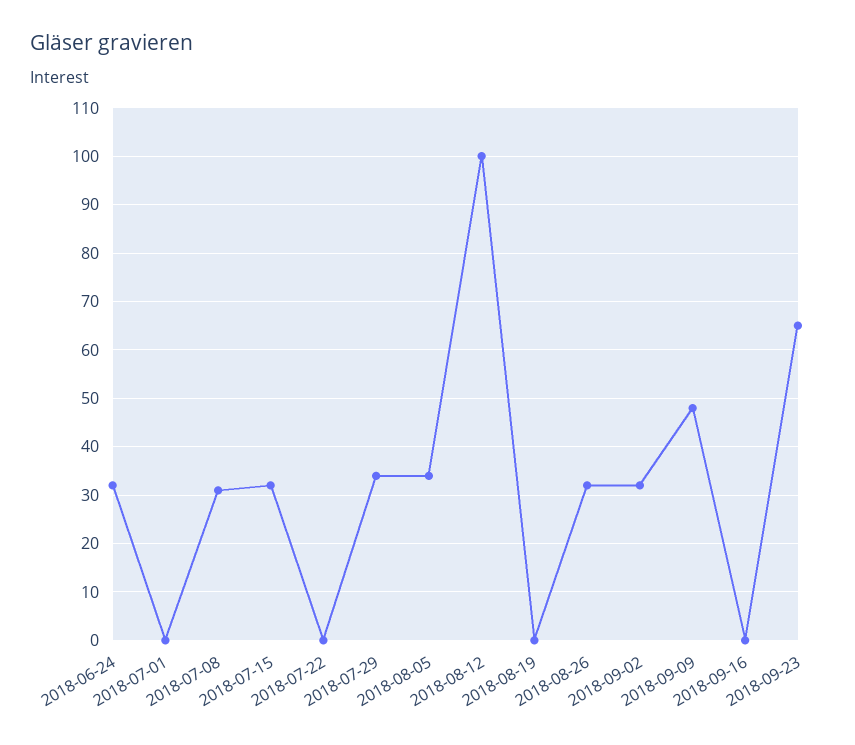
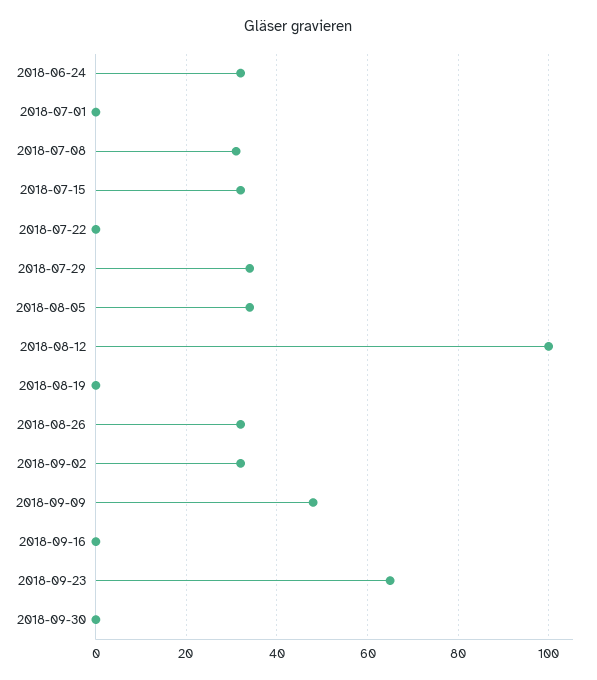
2018-09-30: none -> 0

